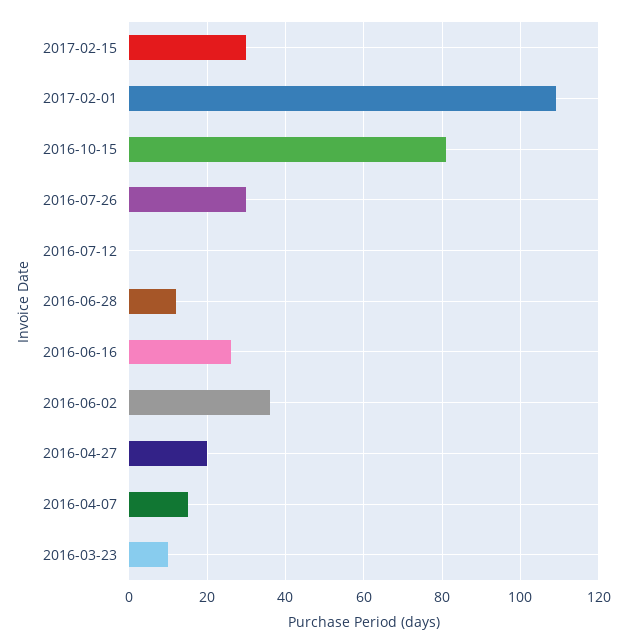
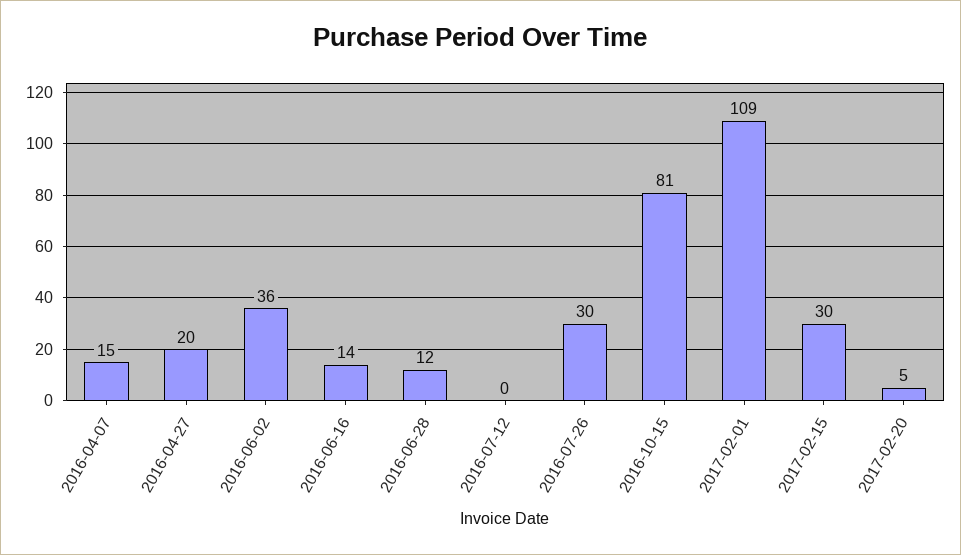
2016-06-16: 25 -> 14
2016-03-23: 10 -> none
2017-02-20: none -> 5

